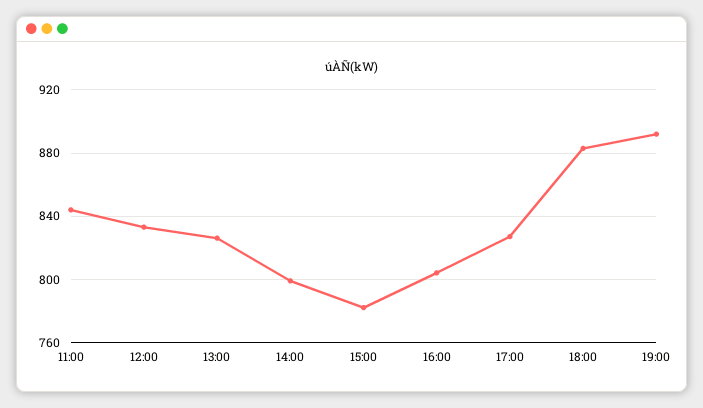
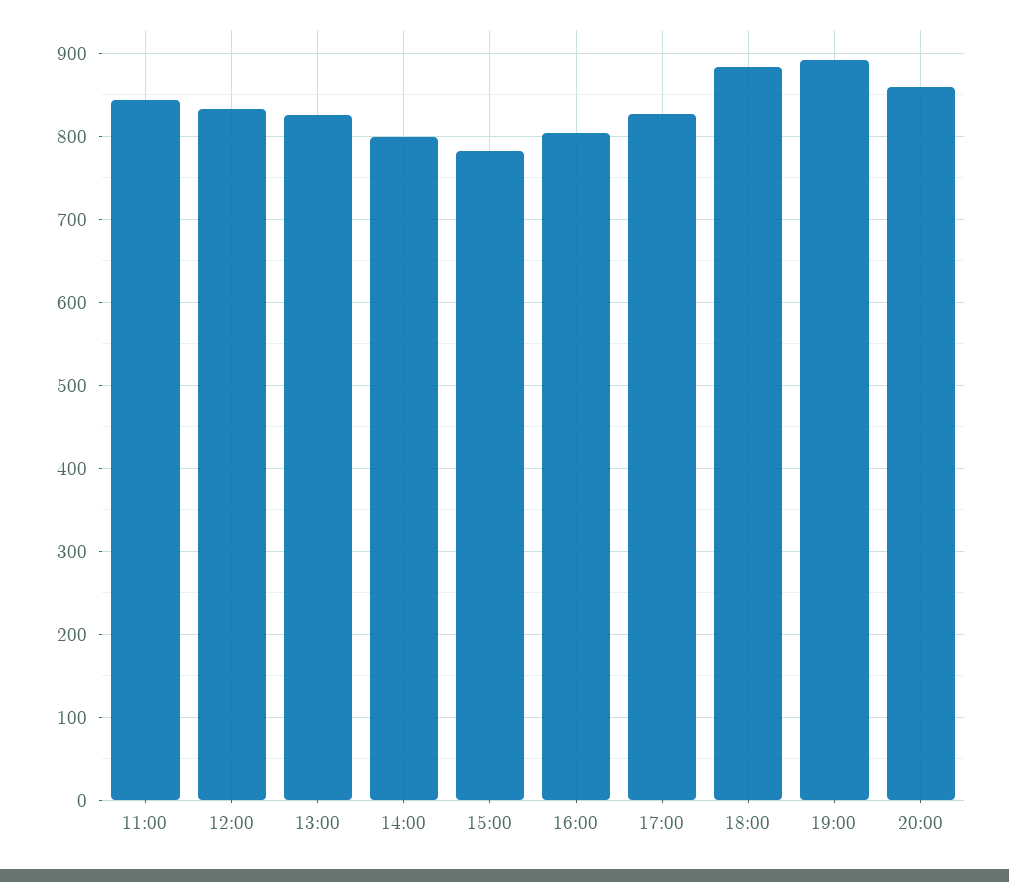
20:00: none -> 860

